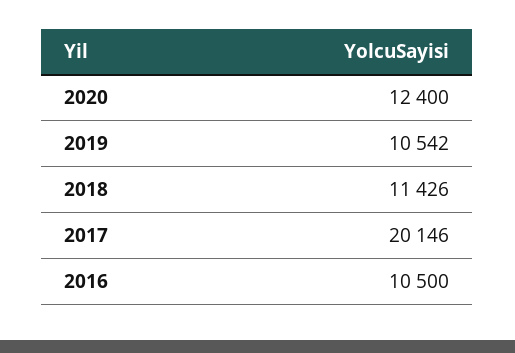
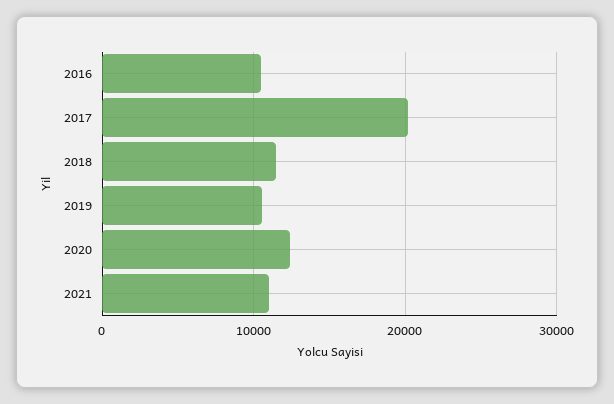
2021: none -> 11000

